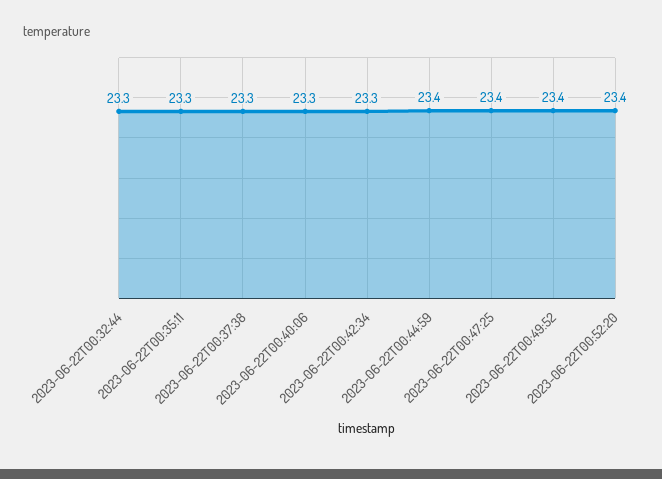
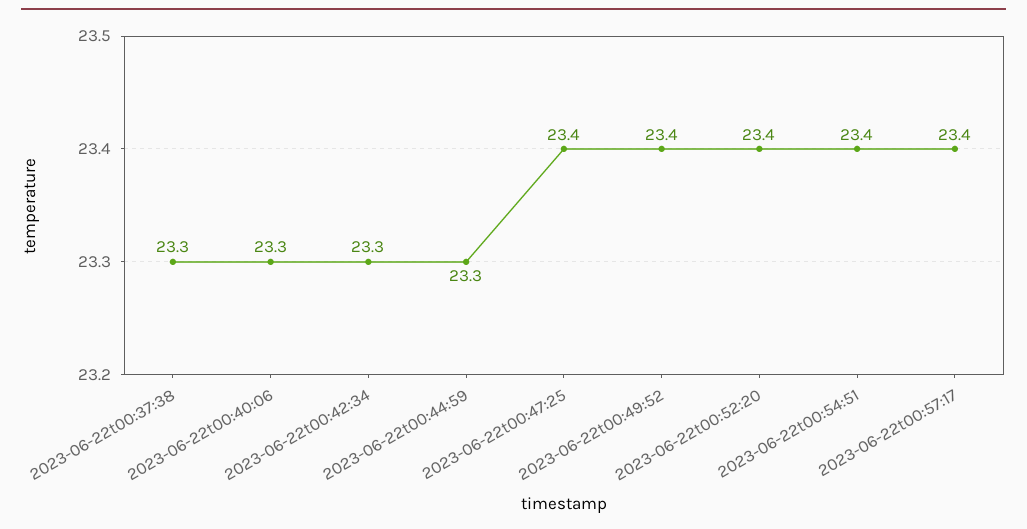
2023-06-22T00:32:44: 23.3 -> none
2023-06-22T00:35:11: 23.3 -> none
2023-06-22T00:44:59: 23.4 -> 23.3
2023-06-22t00:54:51: none -> 23.4
2023-06-22t00:57:17: none -> 23.4

